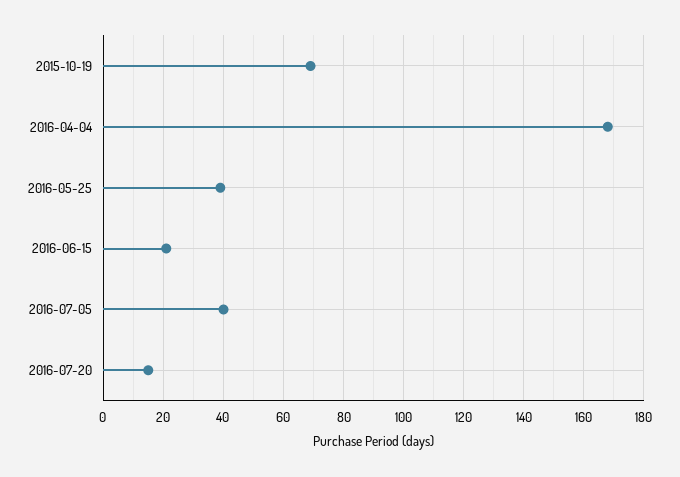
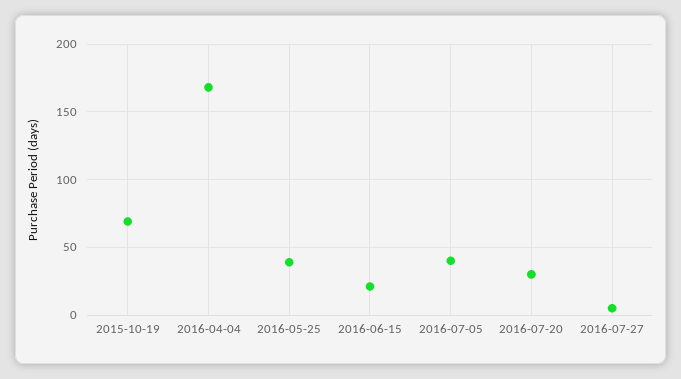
2016-07-20: 15 -> 30
2016-07-27: none -> 5

